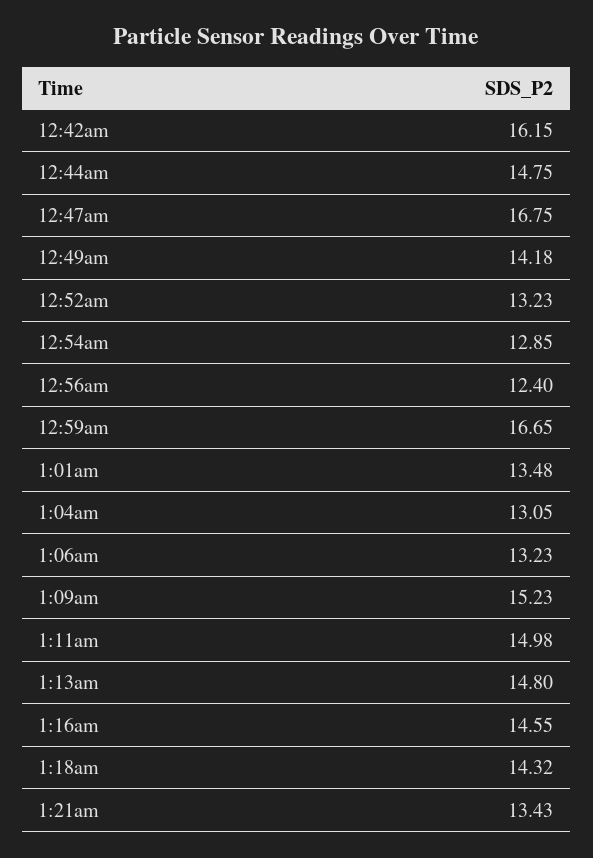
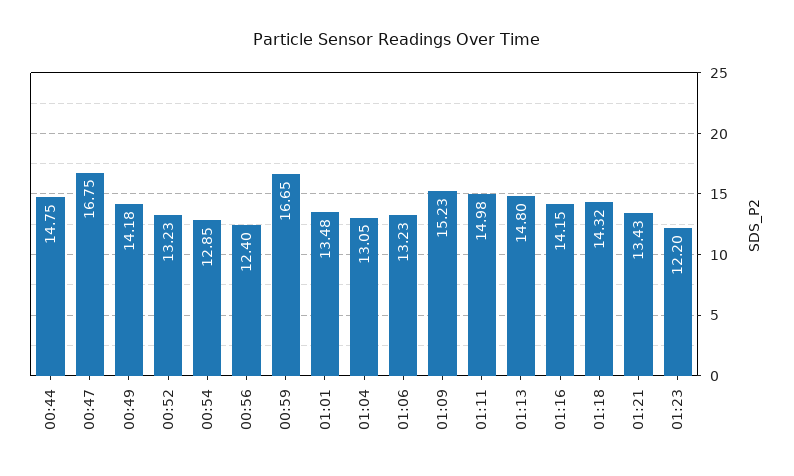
12:42am: 16.15 -> none
1:16am: 14.55 -> 14.15
01:23: none -> 12.2

